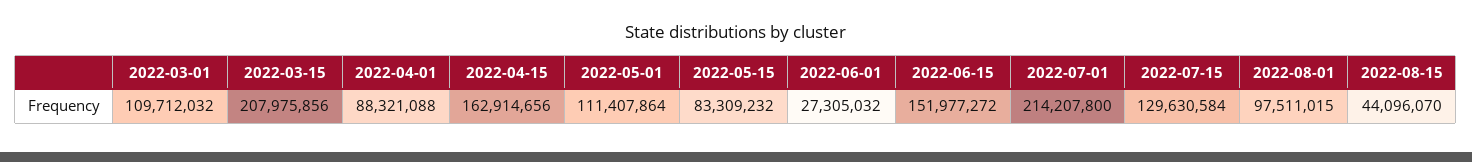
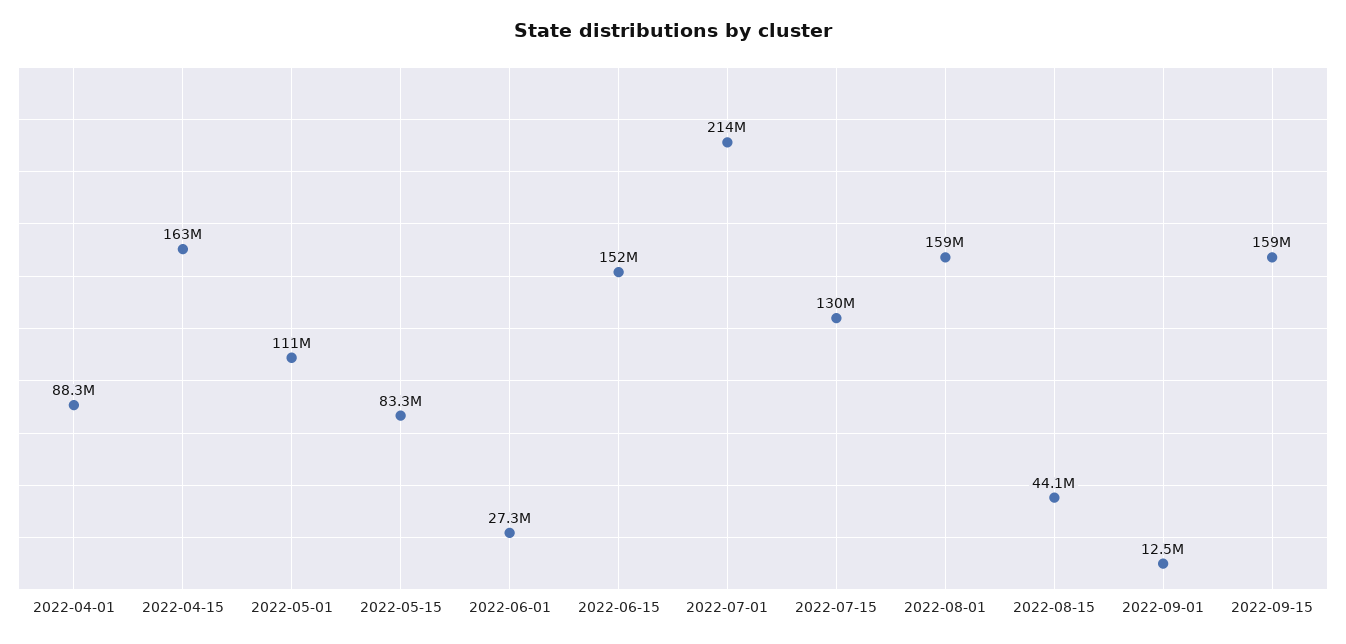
2022-03-01: 109712032 -> none
2022-03-15: 207975856 -> none
2022-08-01: 97511015 -> 159000000
2022-09-01: none -> 12500000
2022-09-15: none -> 159000000

